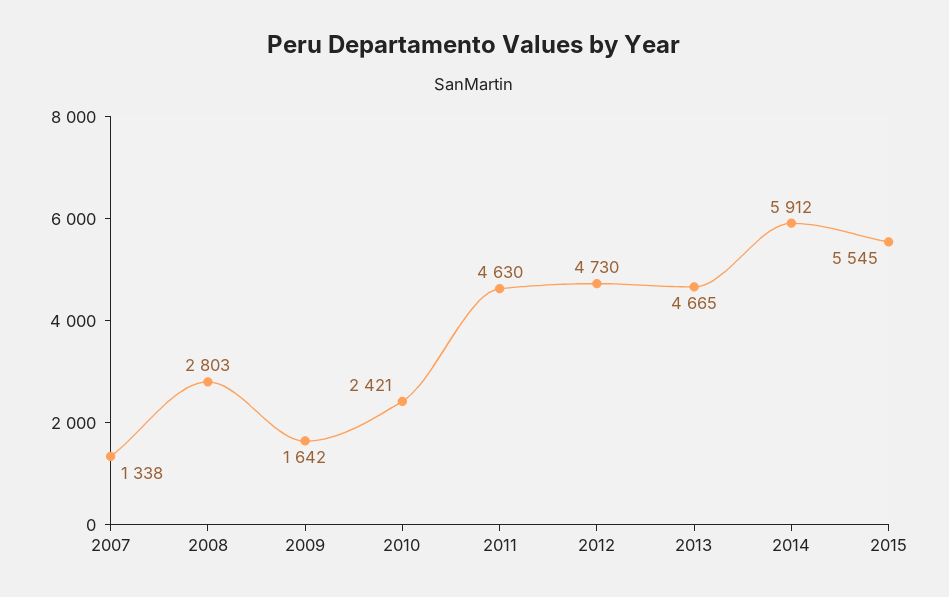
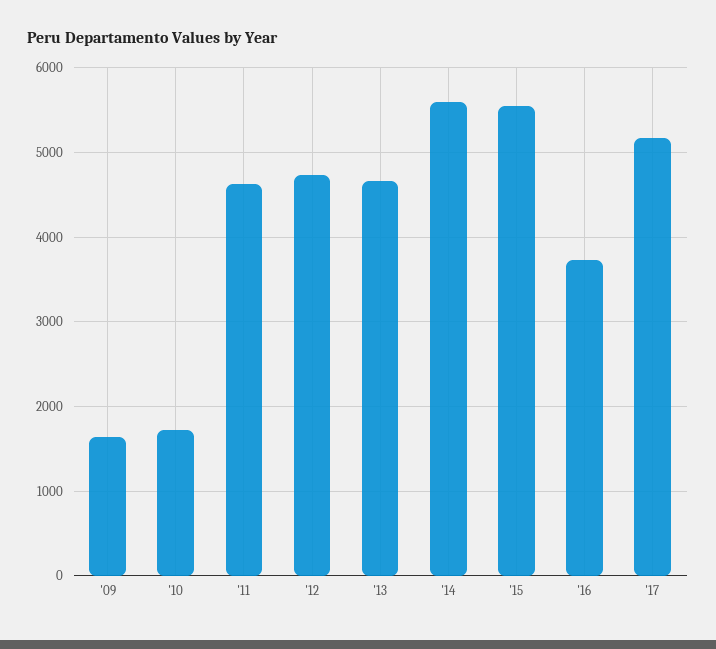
2007: 1338 -> none
2008: 2803 -> none
2010: 2421 -> 1700
2014: 5912 -> 5600
'16: none -> 3700
'17: none -> 5200

